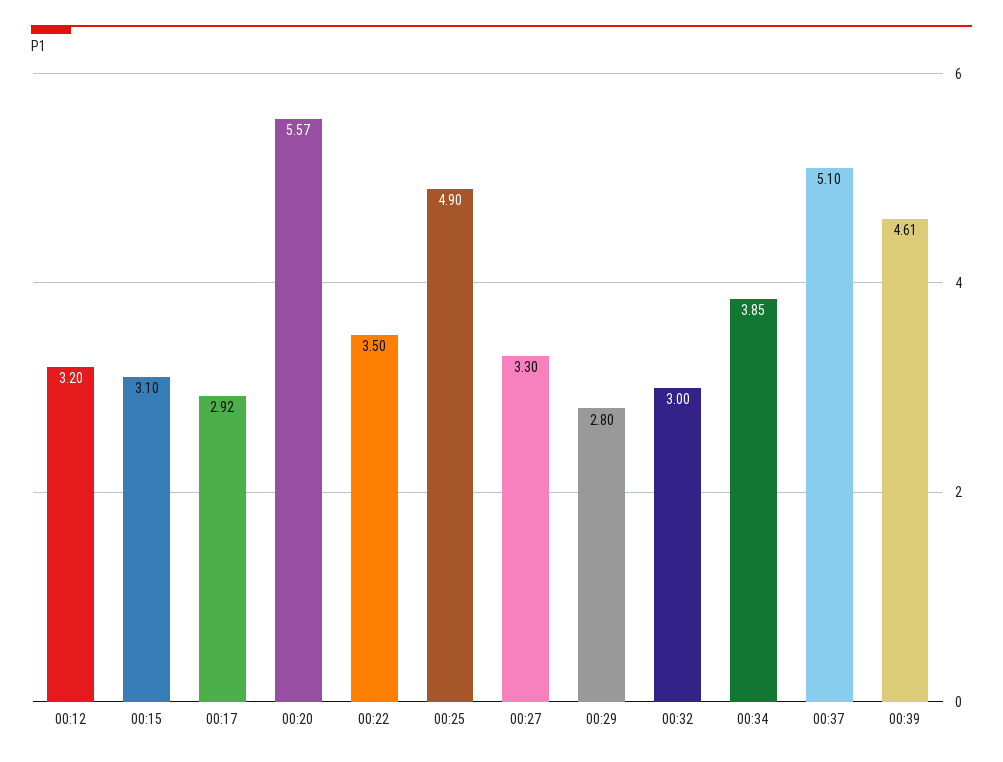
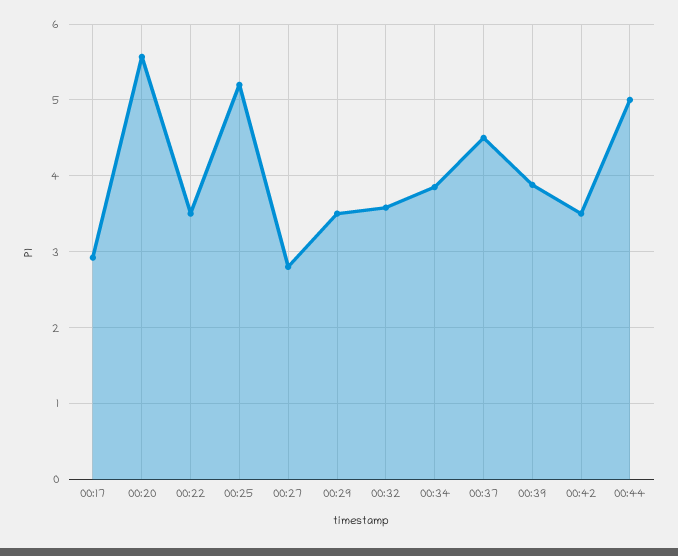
00:12: 3.2 -> none
00:15: 3.1 -> none
00:25: 4.9 -> 5.2
00:27: 3.3 -> 2.8
00:29: 2.8 -> 3.5
00:32: 3 -> 3.6
00:37: 5.1 -> 4.5
00:39: 4.61 -> 3.9
00:42: none -> 3.5
00:44: none -> 5

